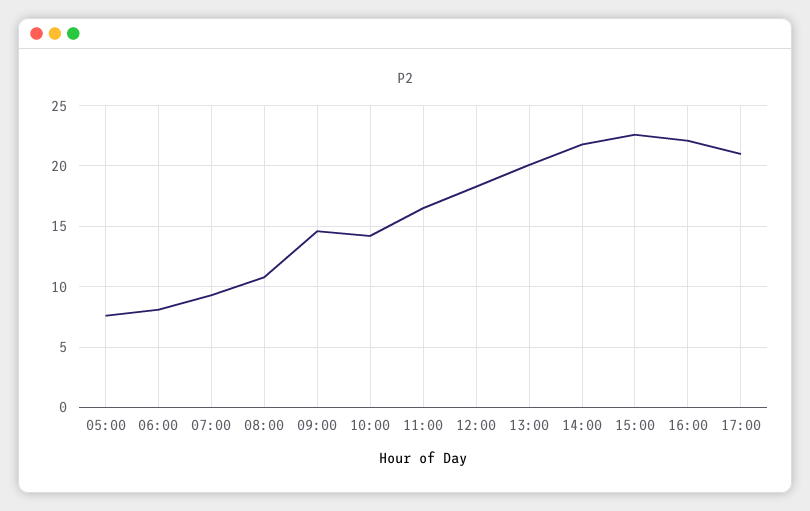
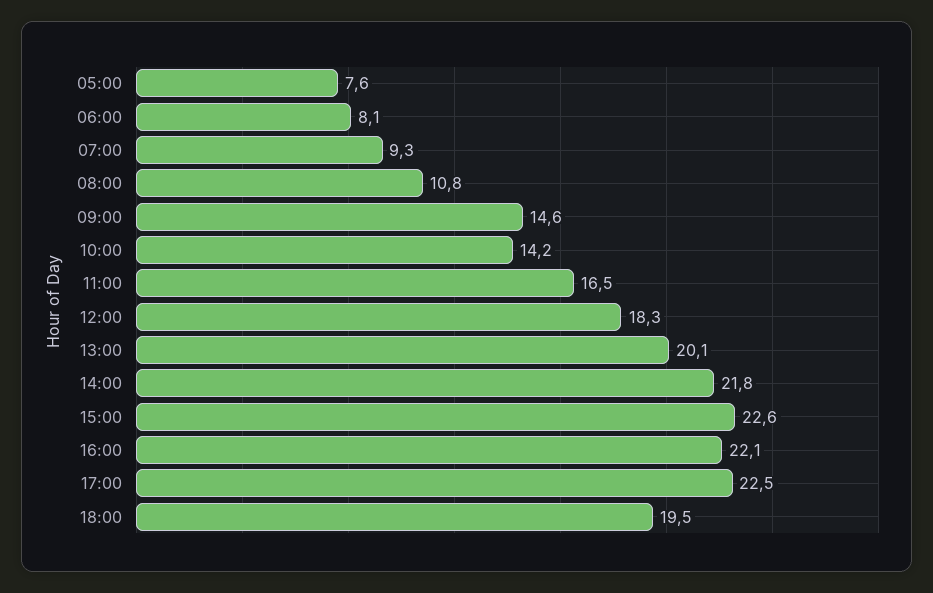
17:00: 21 -> 22.5
18:00: none -> 19.5

